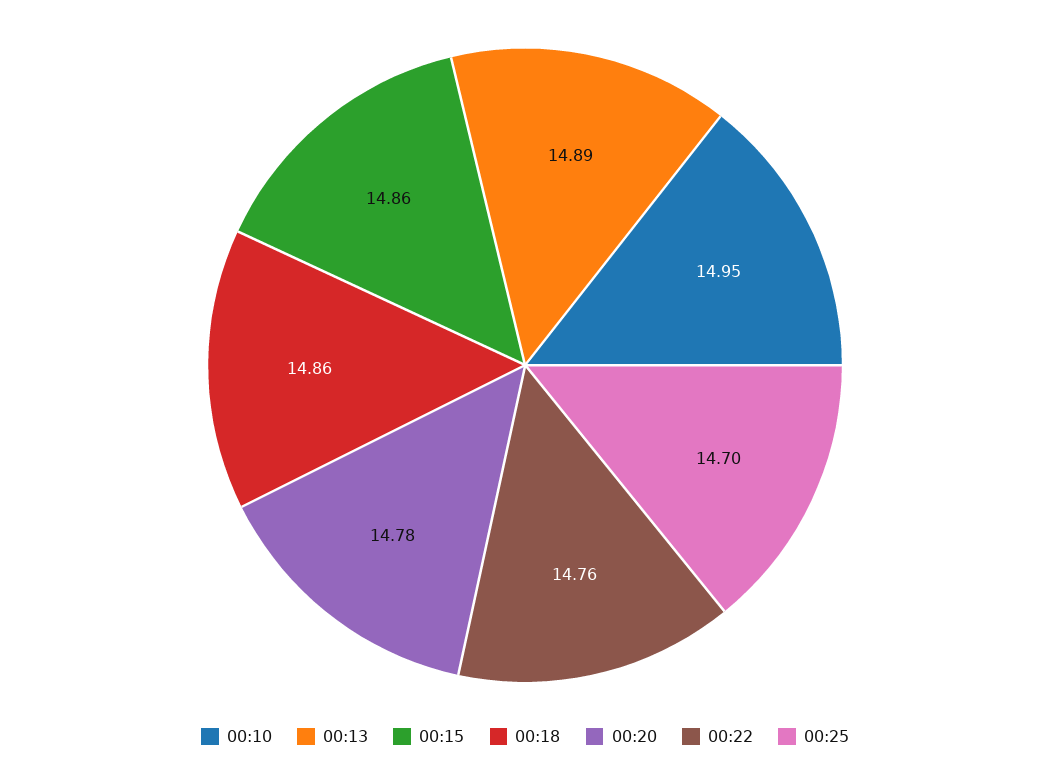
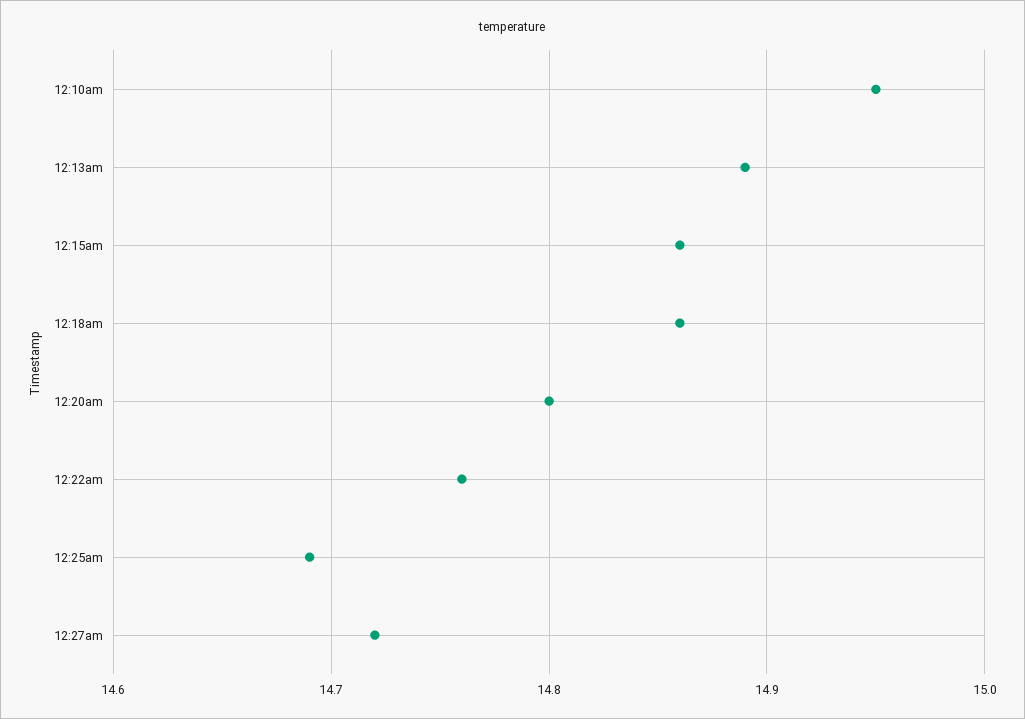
00:20: 14.78 -> 14.8
00:25: 14.7 -> 14.69
12:27am: none -> 14.72

